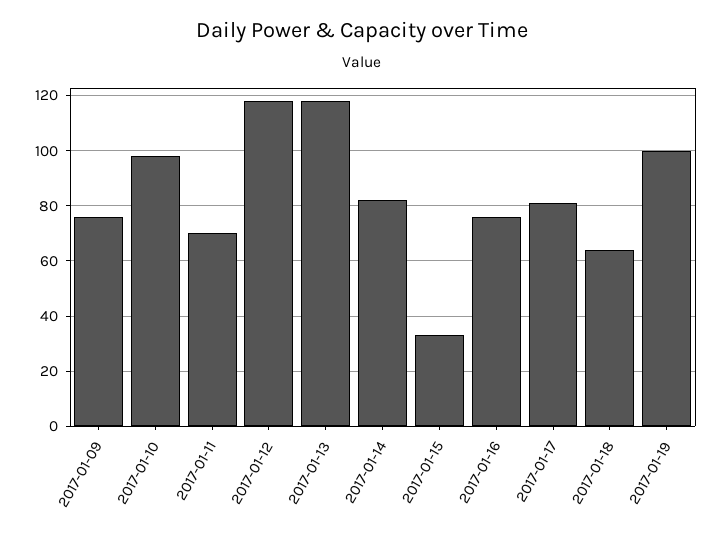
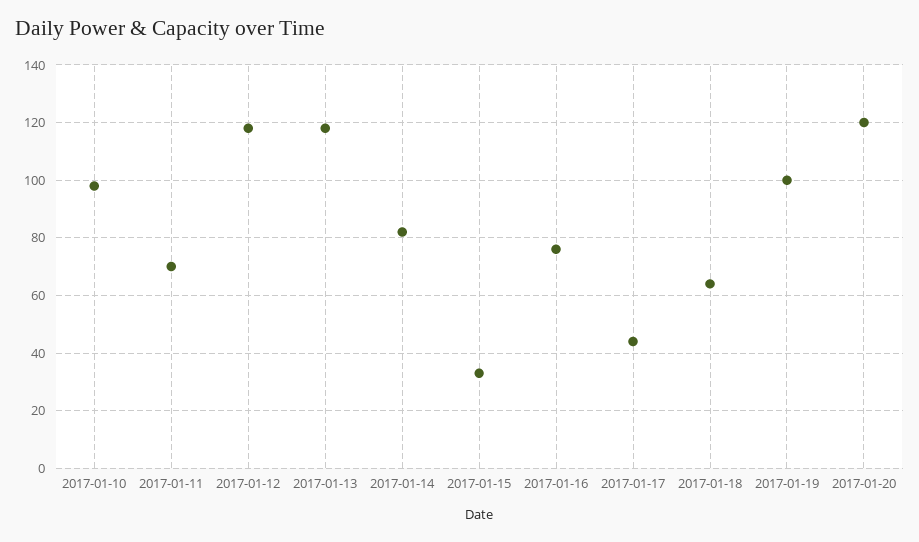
2017-01-09: 75 -> none
2017-01-17: 80 -> 45
2017-01-20: none -> 120

